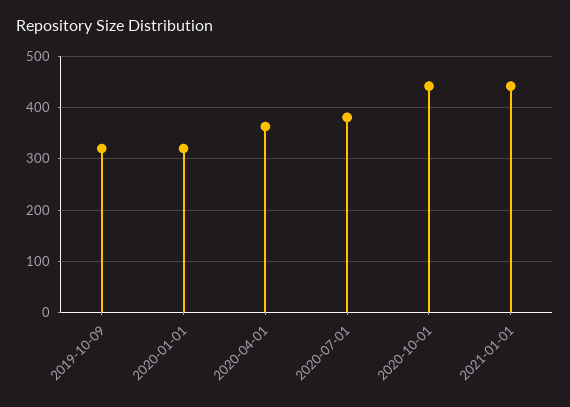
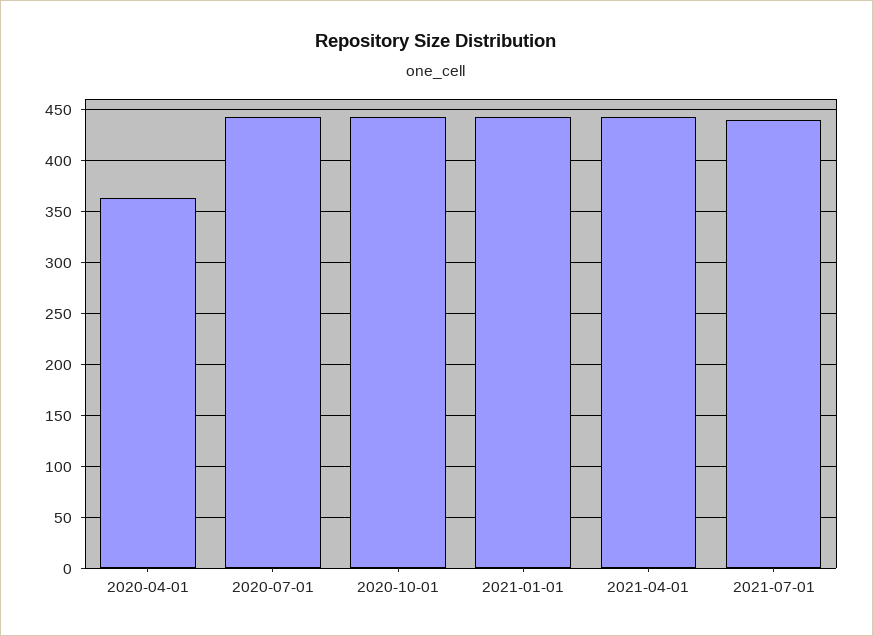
2019-10-09: 320 -> none
2020-01-01: 320 -> none
2020-07-01: 380 -> 440
2021-04-01: none -> 440
2021-07-01: none -> 440

